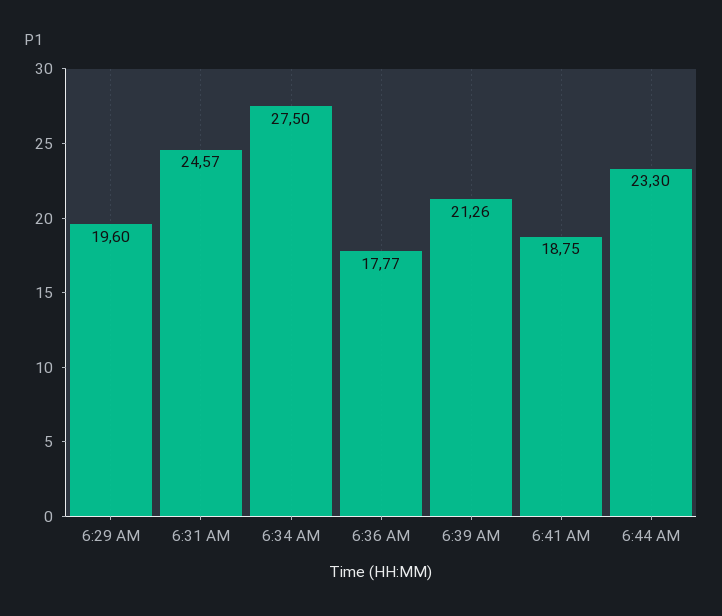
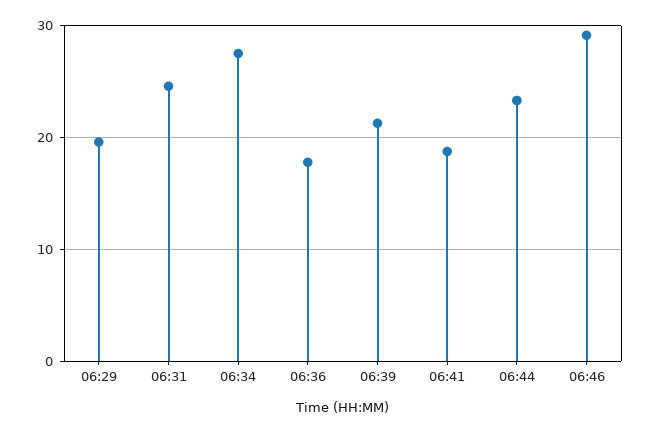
06:46: none -> 29

